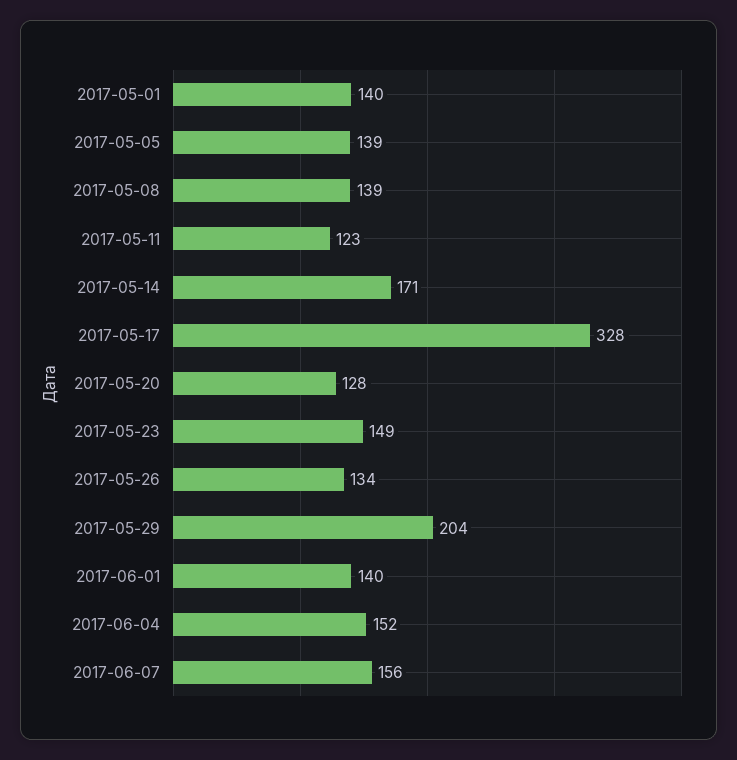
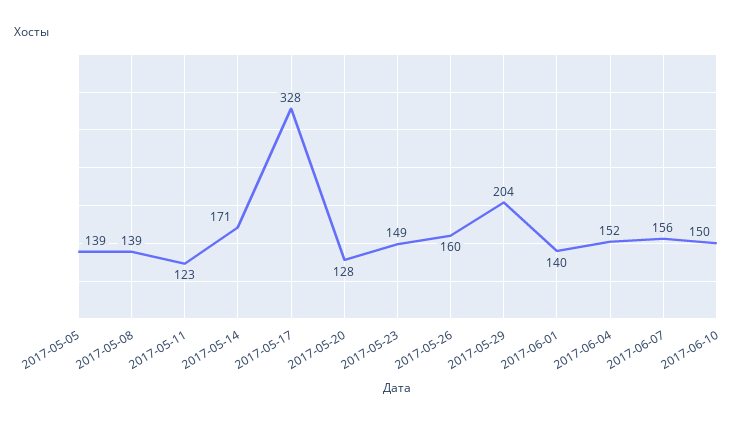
2017-05-01: 140 -> none
2017-05-26: 134 -> 160
2017-06-10: none -> 150

